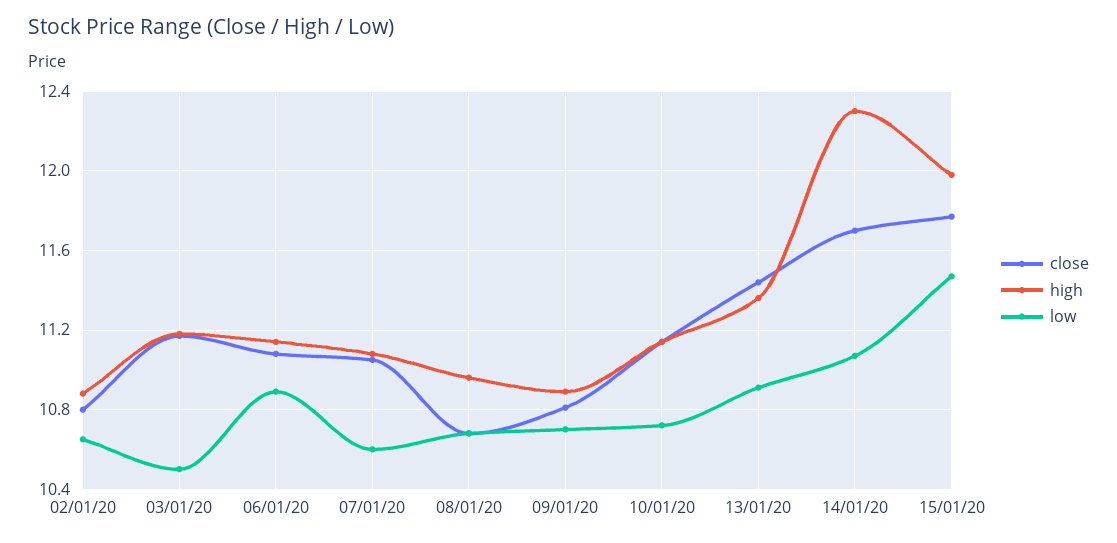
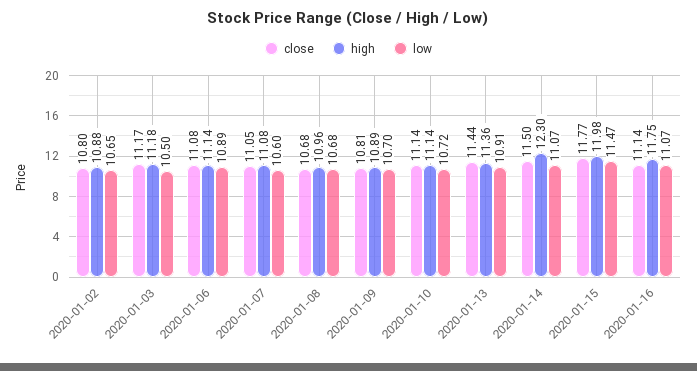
close, 14/01/20: 11.7 -> 11.5
close, 2020-01-16: none -> 11.14
high, 2020-01-16: none -> 11.75
low, 2020-01-16: none -> 11.07

